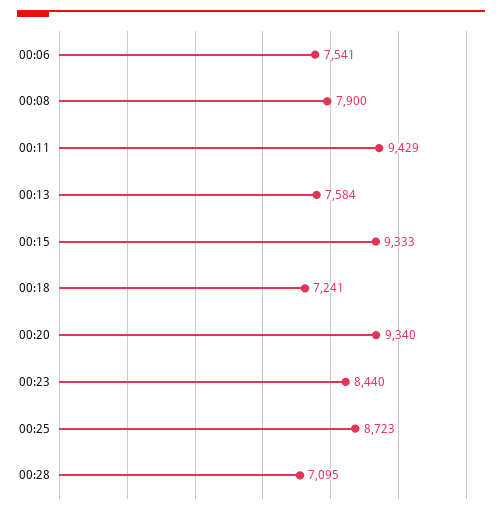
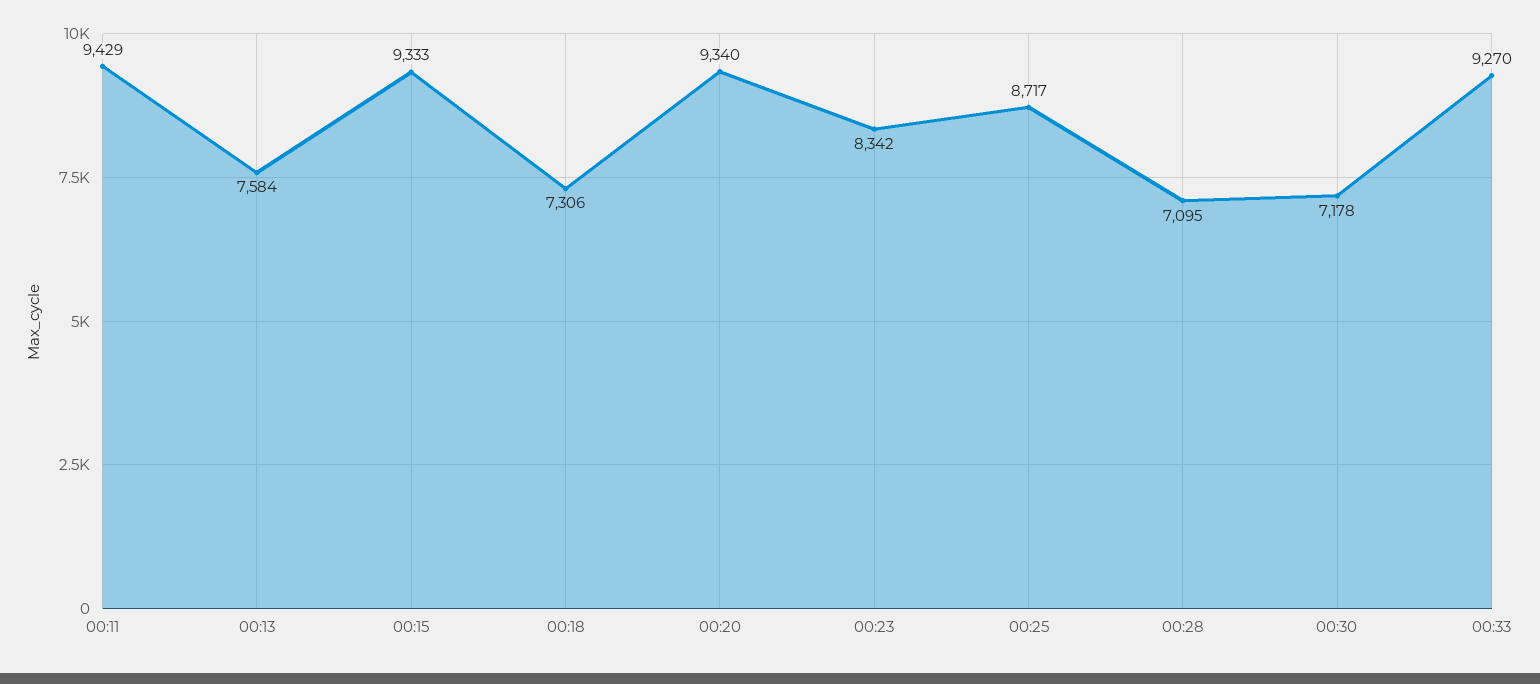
00:06: 7541 -> none
00:08: 7900 -> none
00:18: 7241 -> 7306
00:23: 8440 -> 8342
00:25: 8723 -> 8717
00:30: none -> 7178
00:33: none -> 9270

